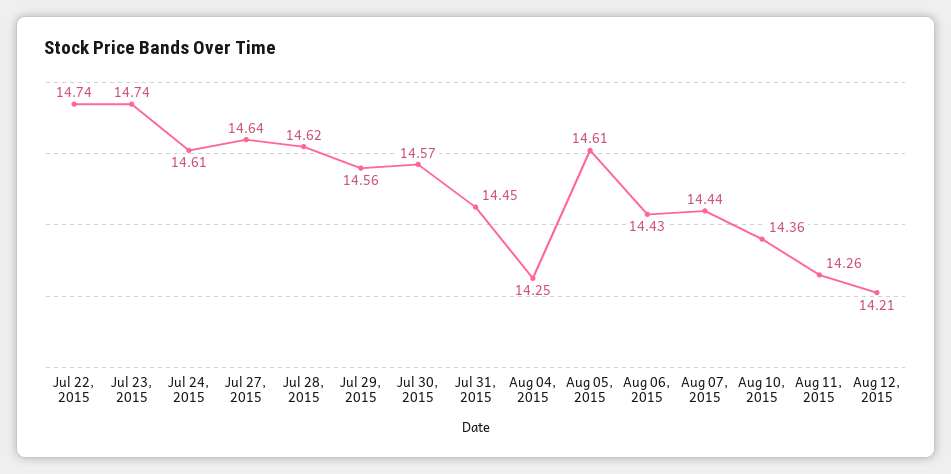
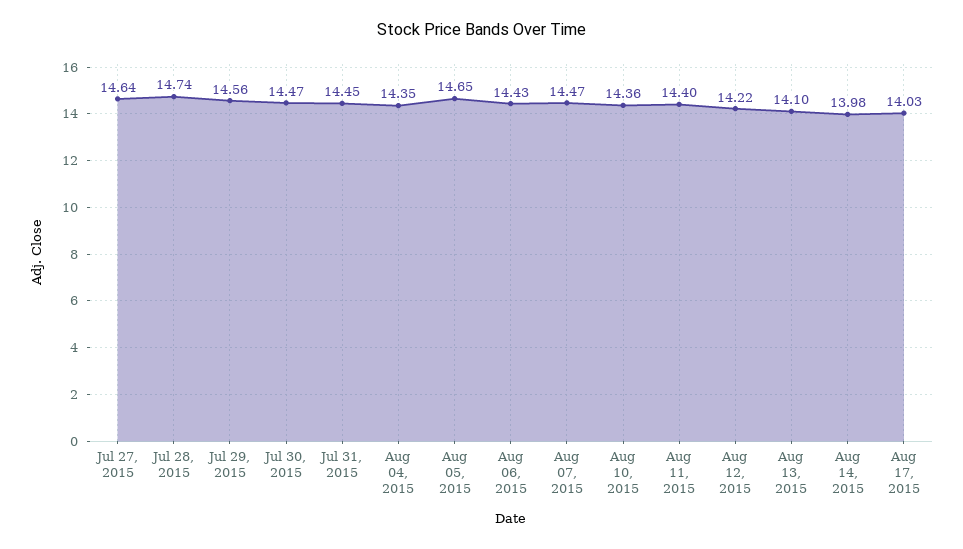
Jul 22, 2015: 14.74 -> none
Jul 23, 2015: 14.74 -> none
Jul 24, 2015: 14.61 -> none
Jul 28, 2015: 14.62 -> 14.74
Jul 30, 2015: 14.57 -> 14.47
Aug 04, 2015: 14.25 -> 14.35
Aug 05, 2015: 14.61 -> 14.65
Aug 07, 2015: 14.44 -> 14.47
Aug 11, 2015: 14.26 -> 14.4
Aug 12, 2015: 14.21 -> 14.22
Aug 13, 2015: none -> 14.1
Aug 14, 2015: none -> 13.98
Aug 17, 2015: none -> 14.03

